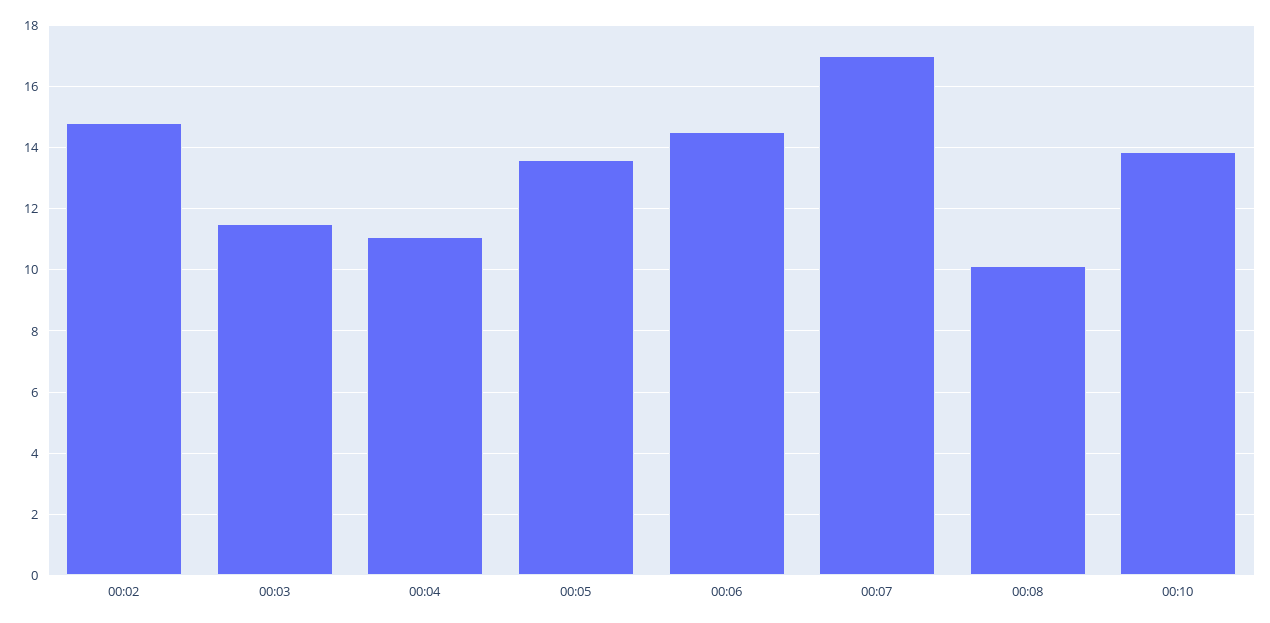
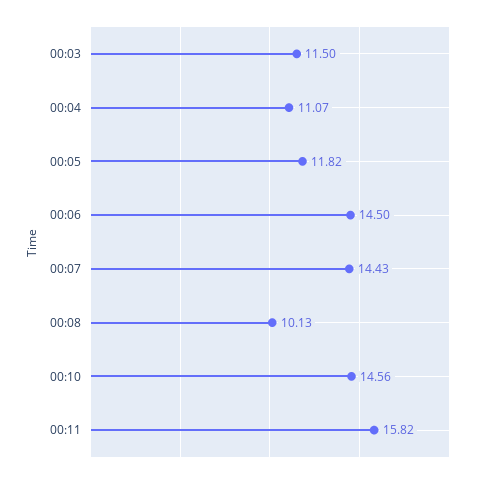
00:02: 14.8 -> none
00:05: 13.6 -> 11.82
00:07: 17 -> 14.43
00:10: 13.8 -> 14.56
00:11: none -> 15.82

